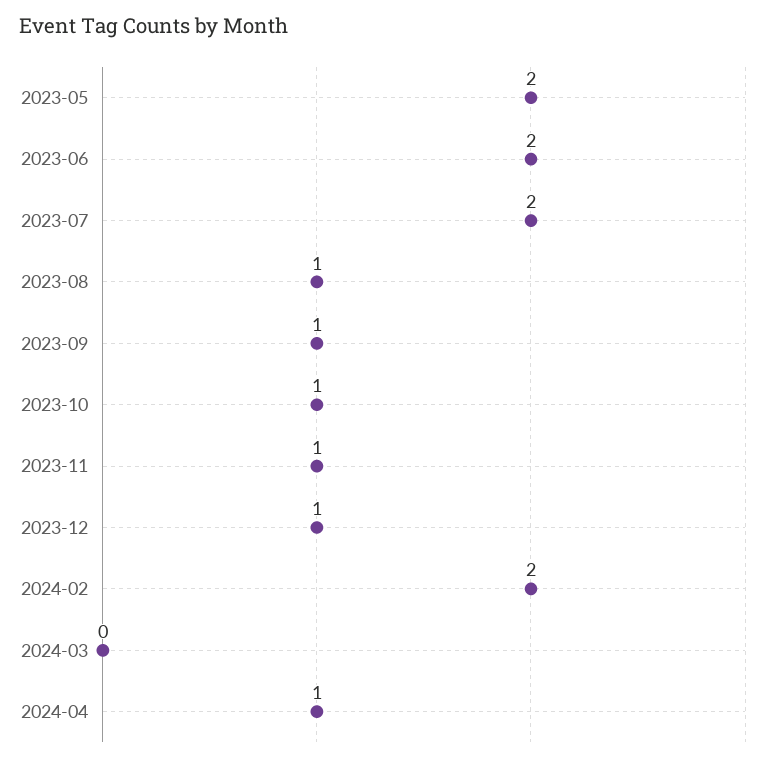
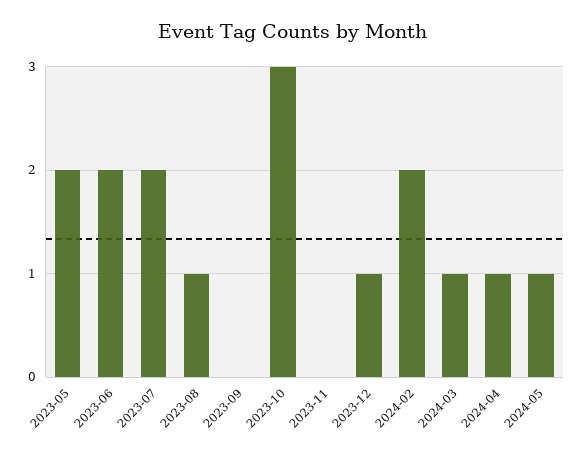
2023-09: 1 -> 0
2023-10: 1 -> 3
2023-11: 1 -> 0
2024-03: 0 -> 1
2024-05: none -> 1

